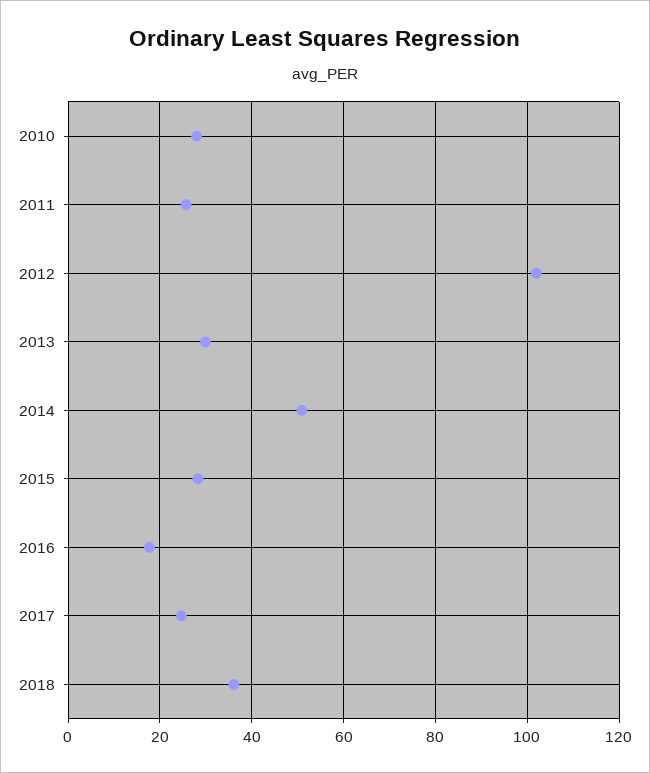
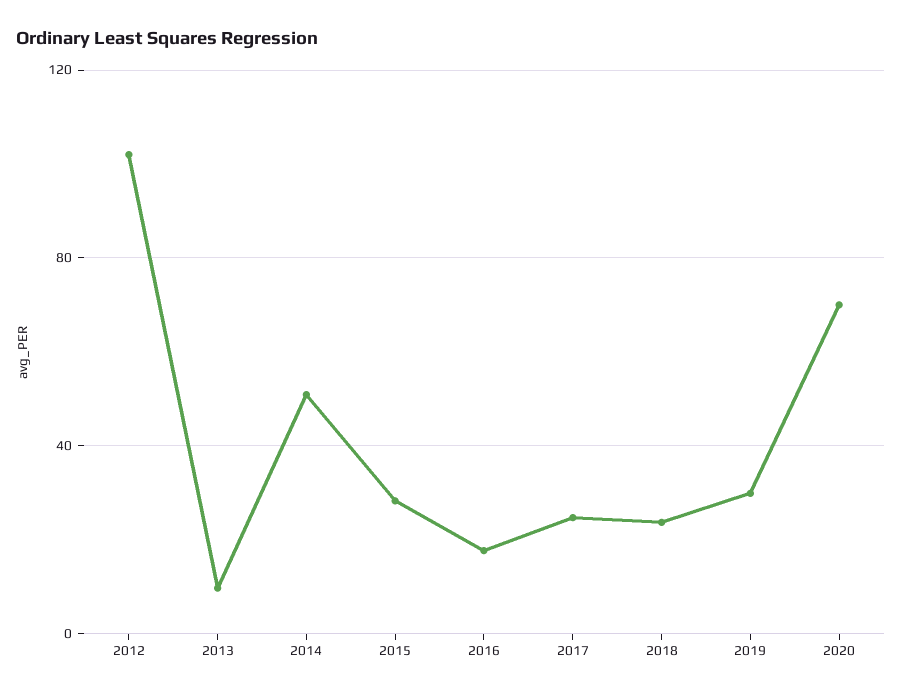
2010: 28 -> none
2011: 26 -> none
2013: 30 -> 10
2018: 36 -> 25
2019: none -> 30
2020: none -> 70

